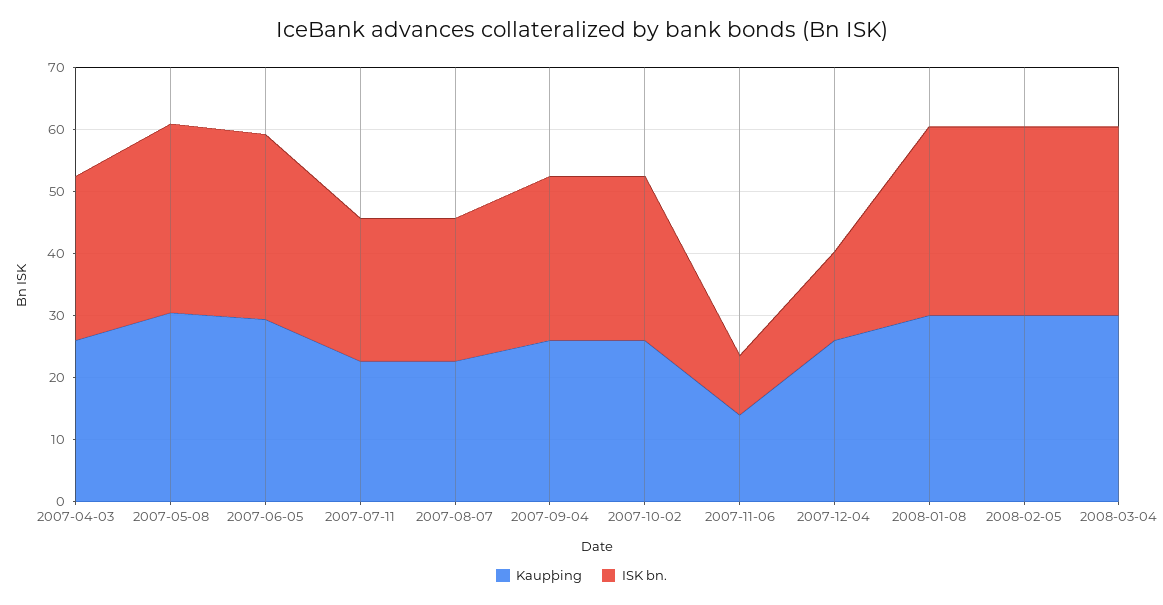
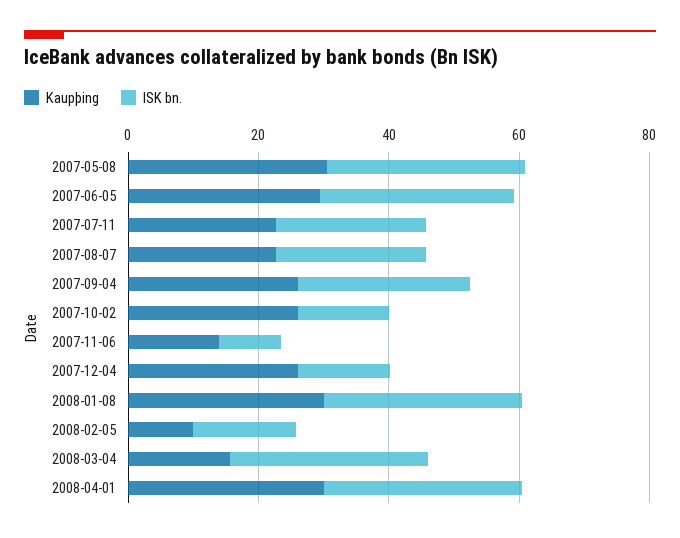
Kaupþing, 2007-04-03: 26 -> none
ISK bn., 2007-04-03: 26 -> none
ISK bn., 2007-10-02: 26 -> 15
Kaupþing, 2008-02-05: 30 -> 10
ISK bn., 2008-02-05: 30 -> 15
Kaupþing, 2008-03-04: 30 -> 15
Kaupþing, 2008-04-01: none -> 30
ISK bn., 2008-04-01: none -> 30

